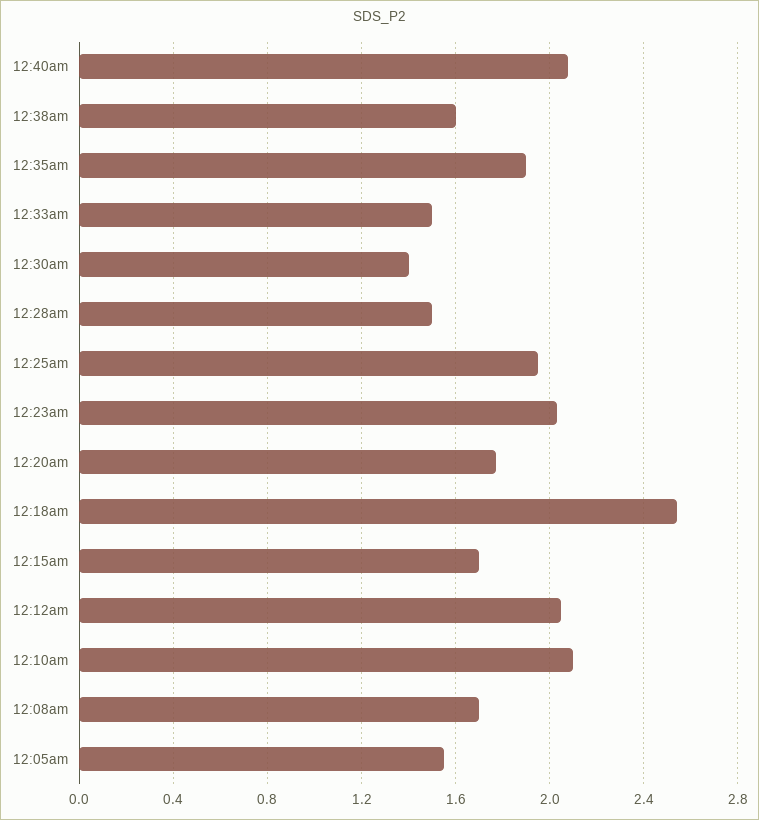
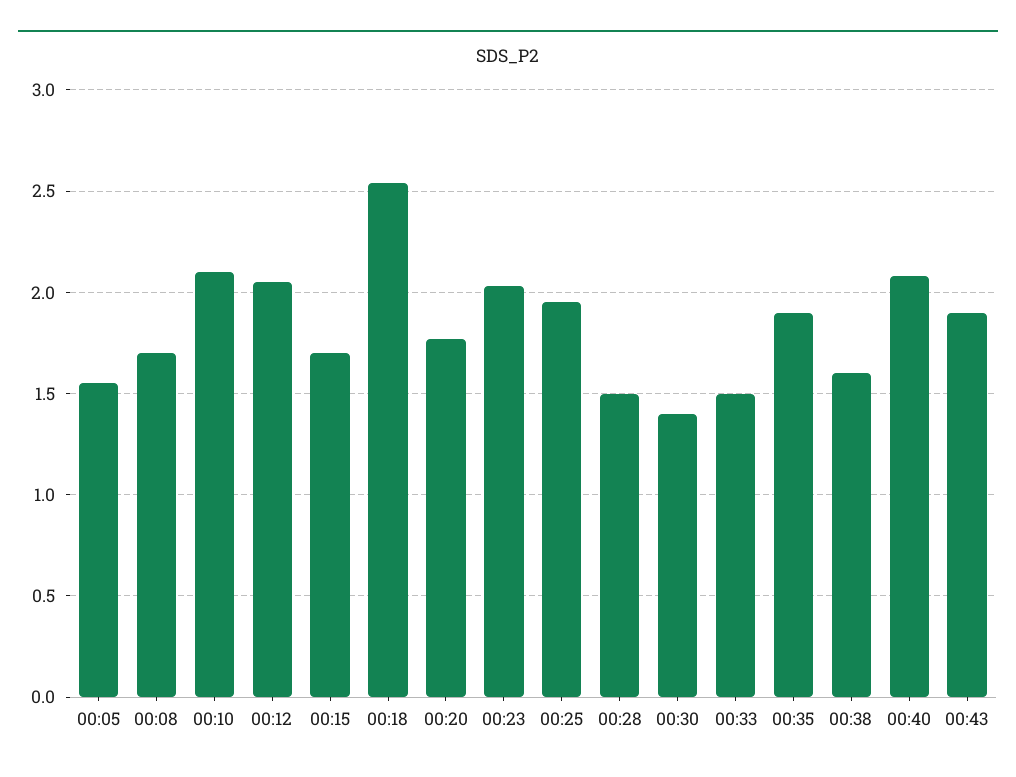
00:43: none -> 1.9

